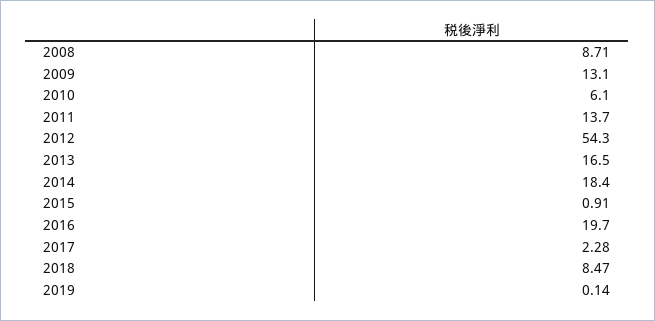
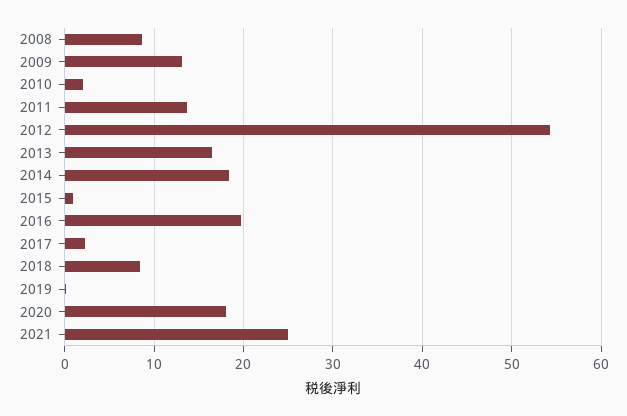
2010: 6.1 -> 2
2020: none -> 18
2021: none -> 25

